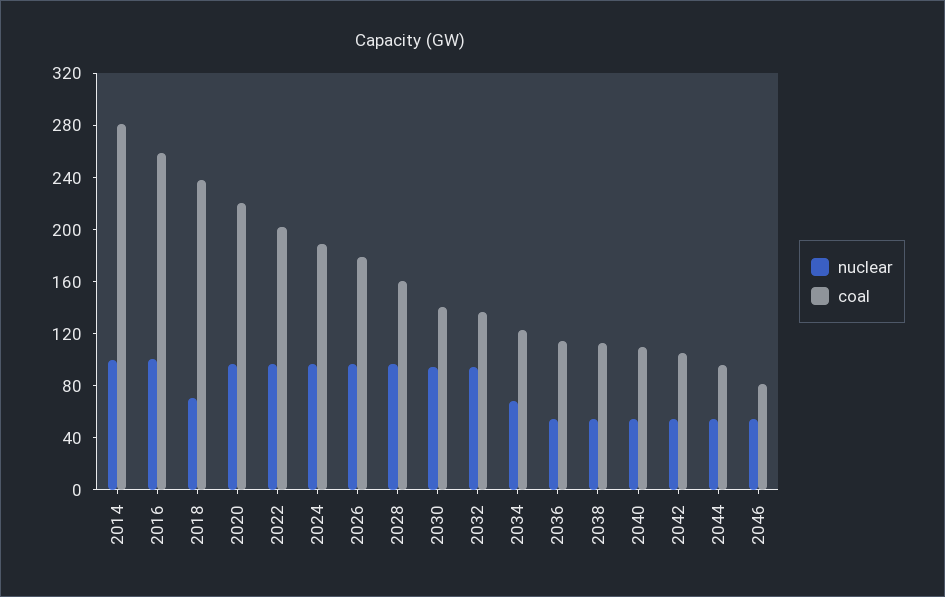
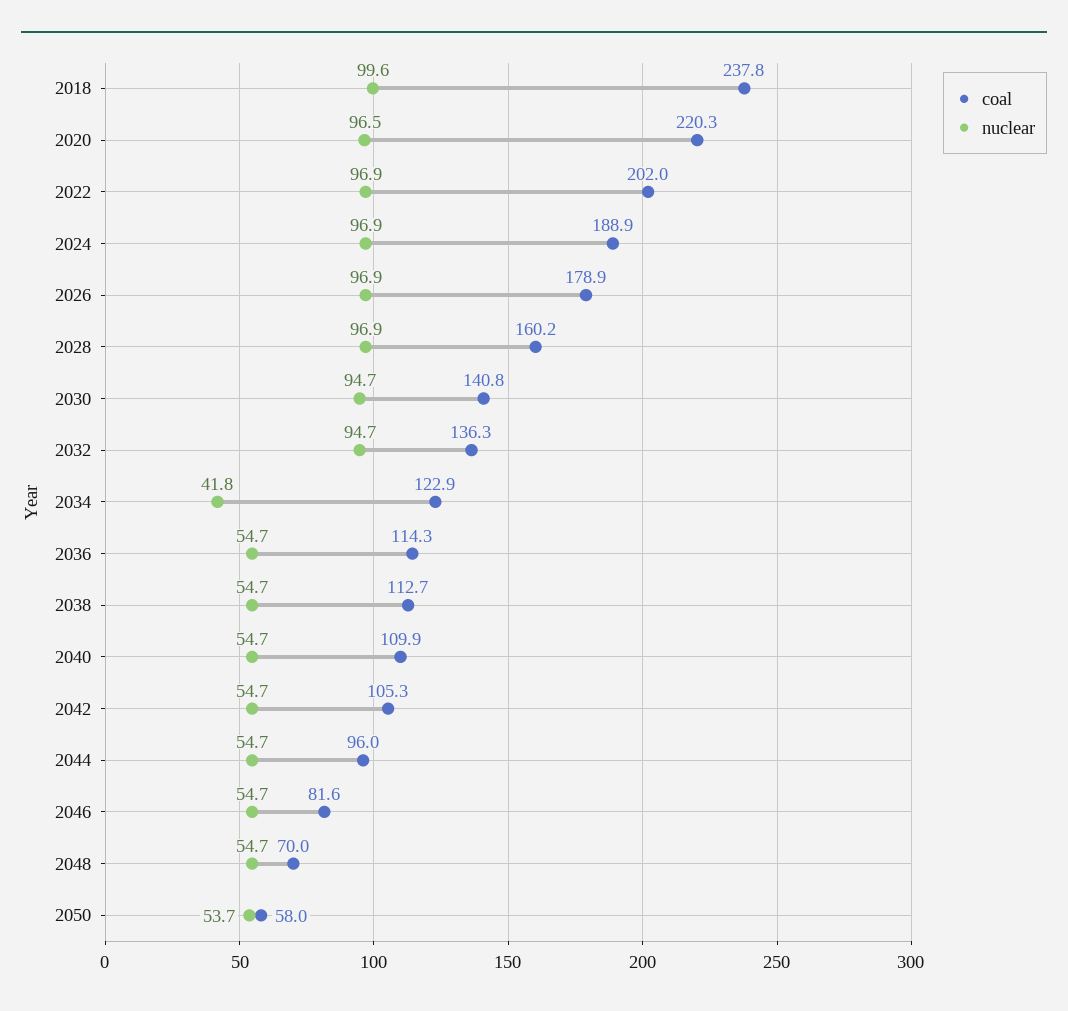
nuclear, 2014: 100 -> none
coal, 2014: 280 -> none
nuclear, 2016: 100 -> none
coal, 2016: 260 -> none
nuclear, 2018: 70 -> 99.6
nuclear, 2034: 70 -> 41.8
coal, 2048: none -> 70
nuclear, 2048: none -> 54.7
coal, 2050: none -> 58
nuclear, 2050: none -> 53.7

